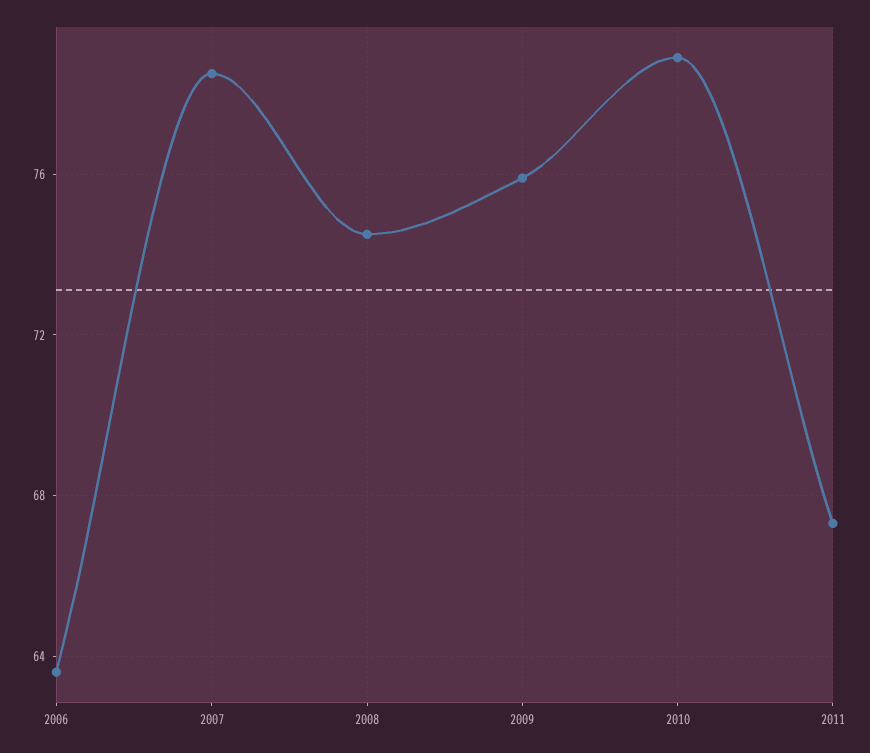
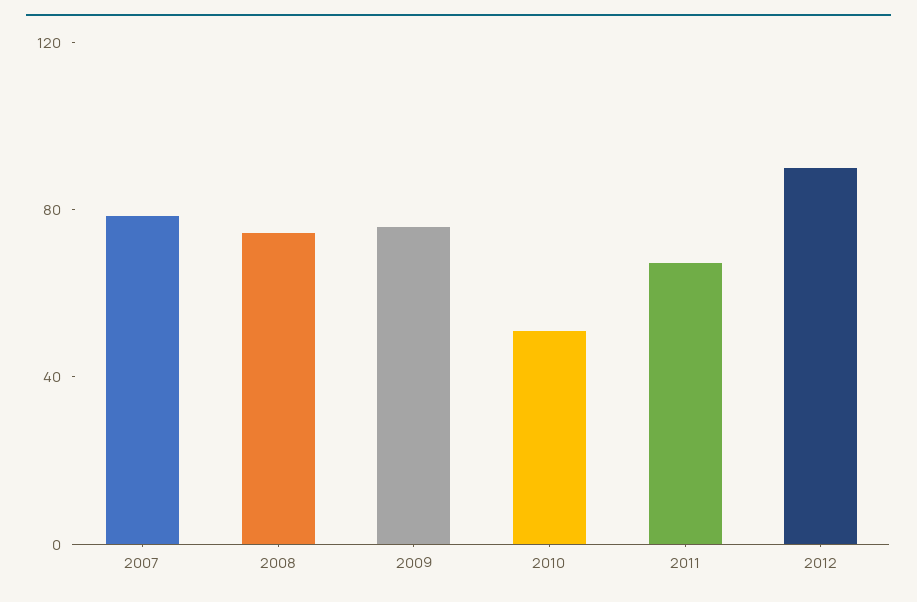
2006: 63.5 -> none
2010: 79 -> 50
2012: none -> 90

